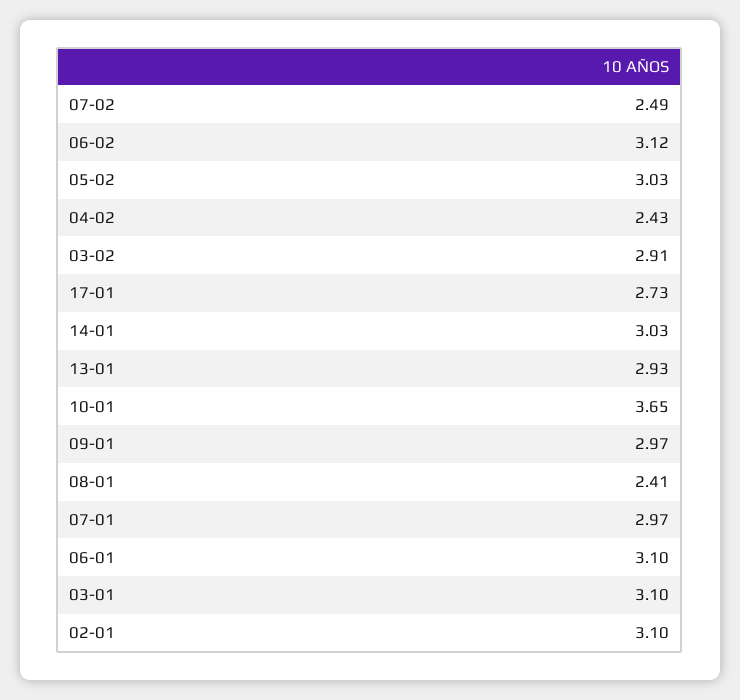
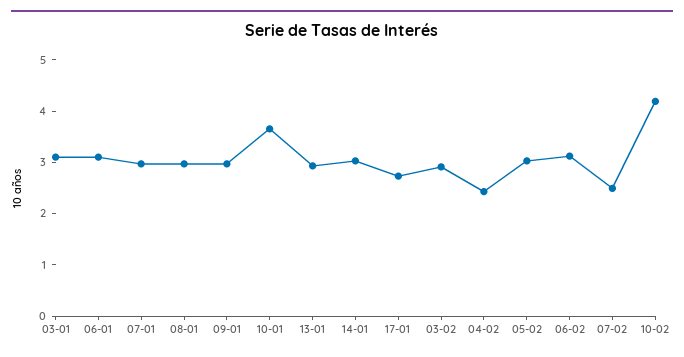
08-01: 2.41 -> 3
02-01: 3.1 -> none
10-02: none -> 4.2

